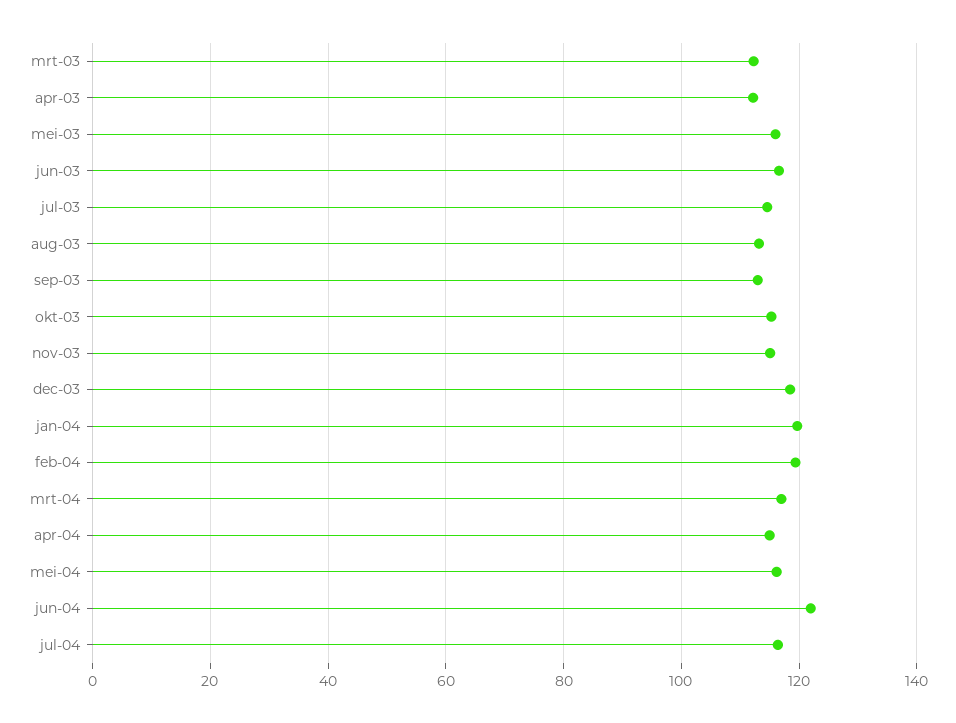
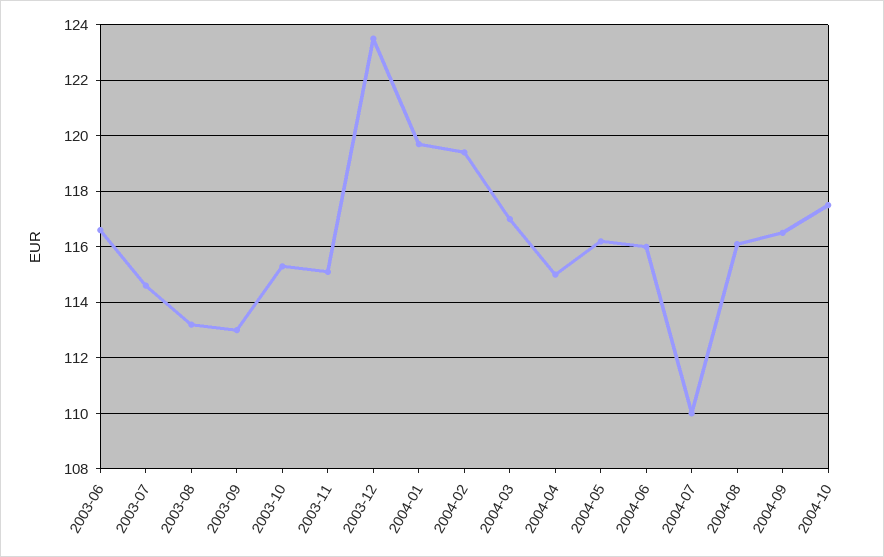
mrt-03: 112 -> none
apr-03: 112 -> none
mei-03: 116 -> none
dec-03: 118 -> 123.5
jun-04: 122 -> 116
jul-04: 116 -> 110
2004-08: none -> 116
2004-09: none -> 116.5
2004-10: none -> 117.5

